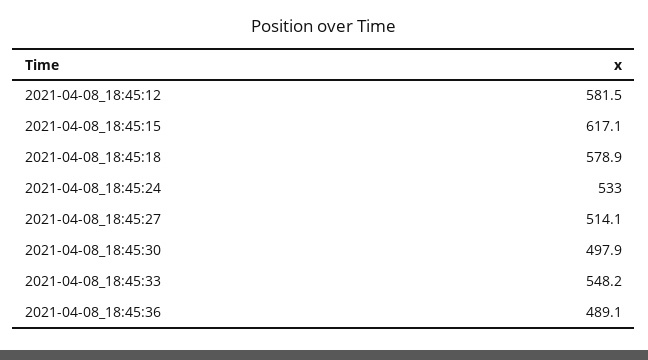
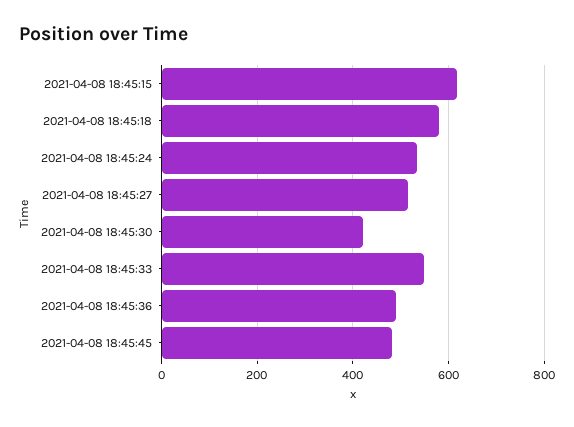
2021-04-08_18:45:12: 581.5 -> none
2021-04-08_18:45:30: 497.9 -> 420
2021-04-08 18:45:45: none -> 480

